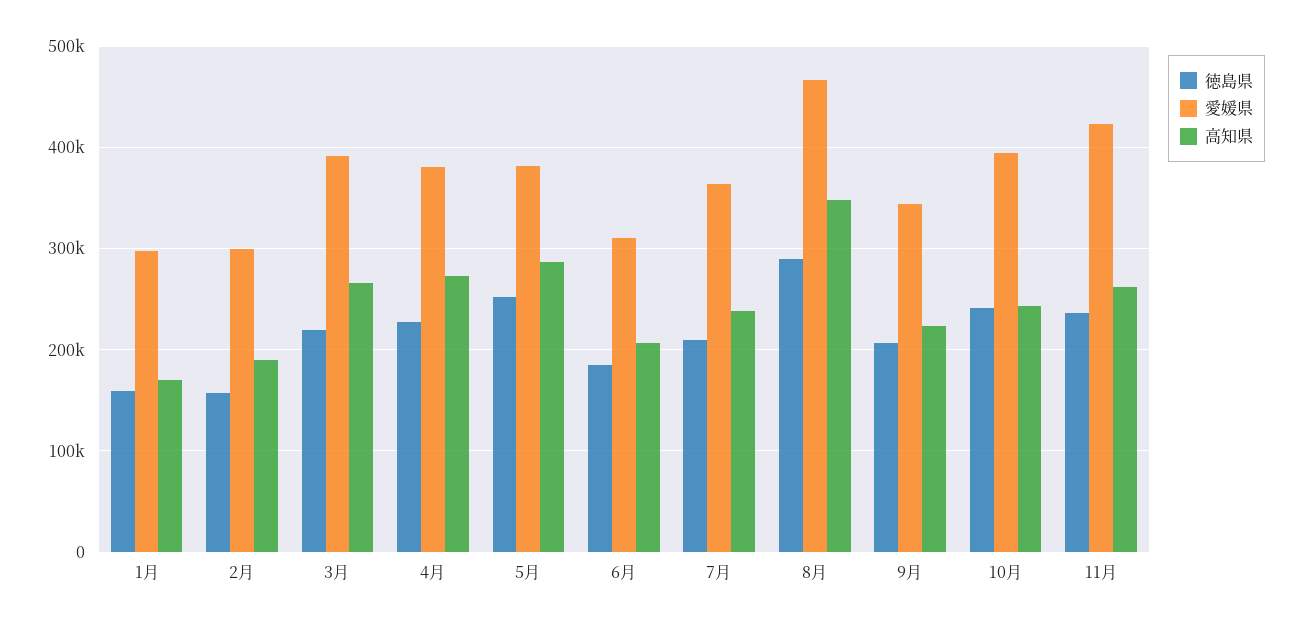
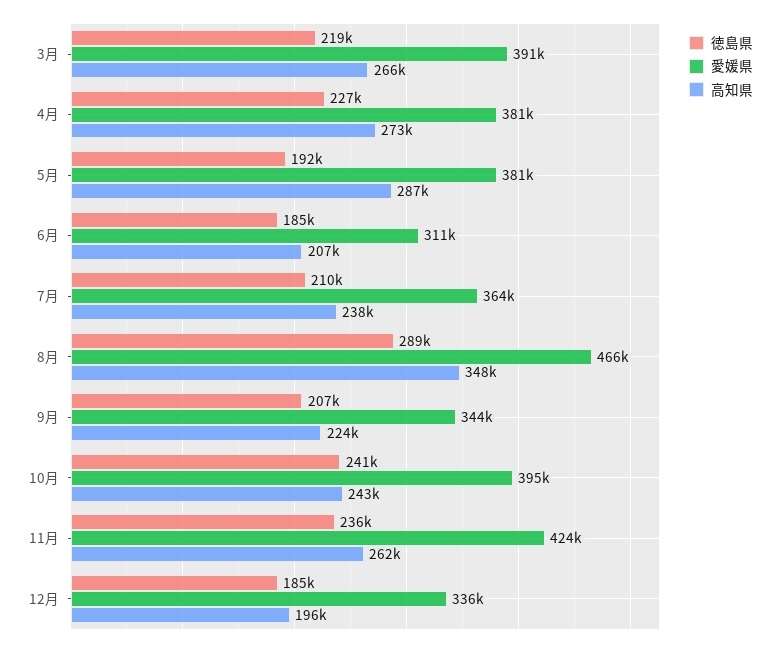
徳島県, 1月: 160000 -> none
愛媛県, 1月: 300000 -> none
高知県, 1月: 170000 -> none
徳島県, 2月: 160000 -> none
愛媛県, 2月: 300000 -> none
高知県, 2月: 190000 -> none
徳島県, 5月: 250000 -> 192000
徳島県, 12月: none -> 185000
愛媛県, 12月: none -> 336000
高知県, 12月: none -> 196000

